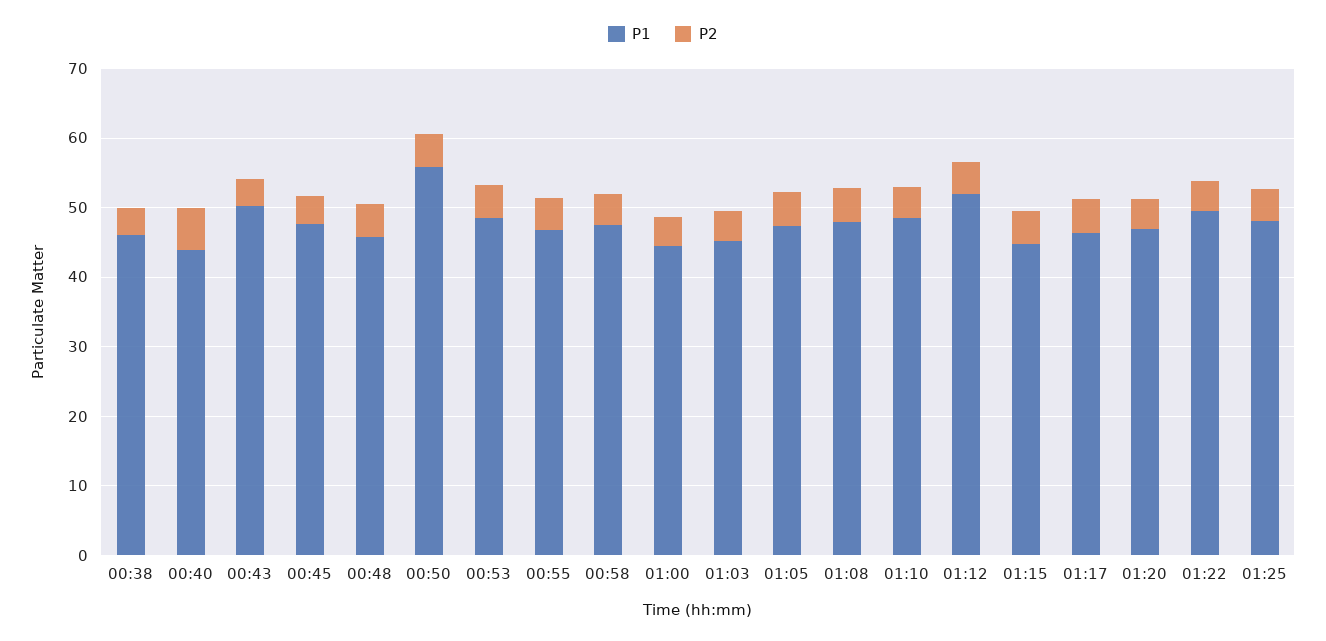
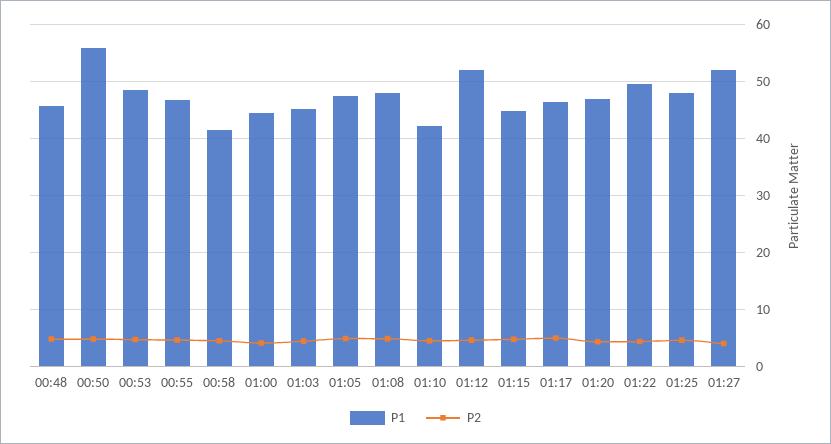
P1, 00:38: 46 -> none
P2, 00:38: 4 -> none
P1, 00:40: 44 -> none
P2, 00:40: 6 -> none
P1, 00:43: 50 -> none
P2, 00:43: 4 -> none
P1, 00:45: 48 -> none
P2, 00:45: 4 -> none
P1, 00:58: 48 -> 42
P1, 01:10: 48 -> 42
P1, 01:27: none -> 52
P2, 01:27: none -> 4

